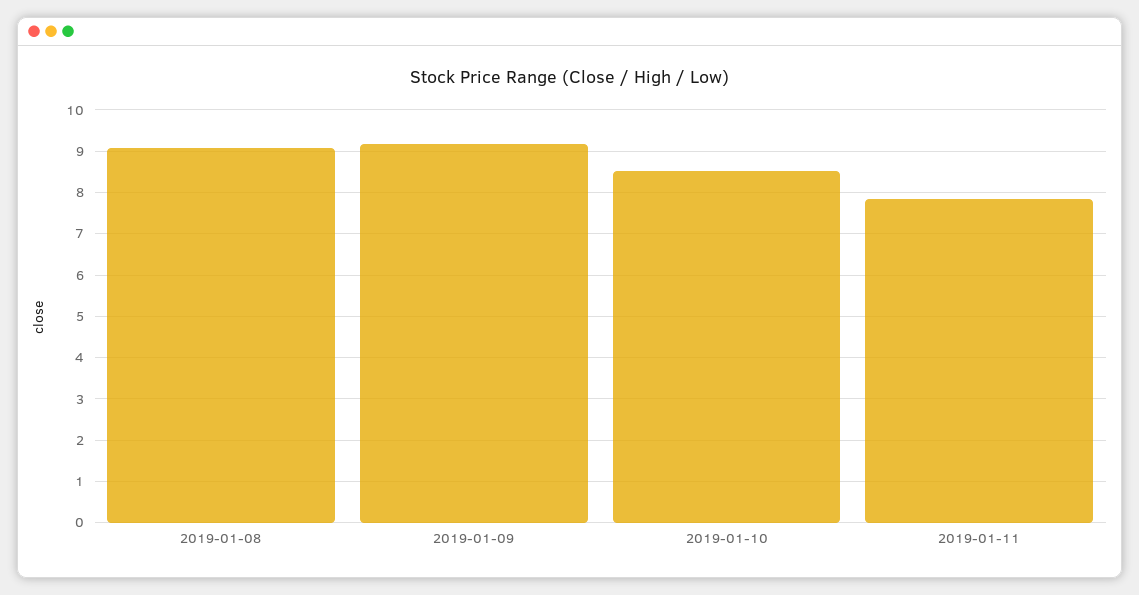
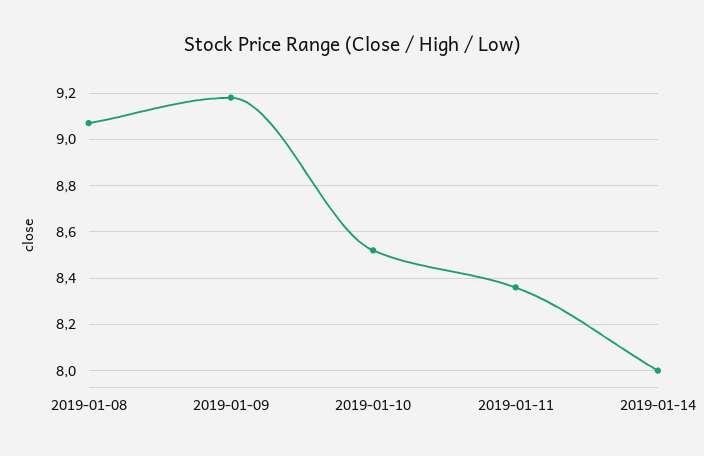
2019-01-11: 7.8 -> 8.35
2019-01-14: none -> 8

